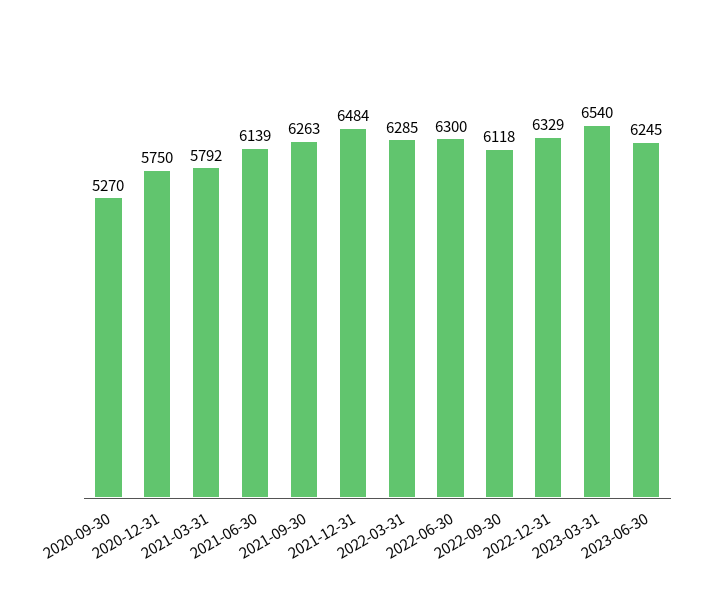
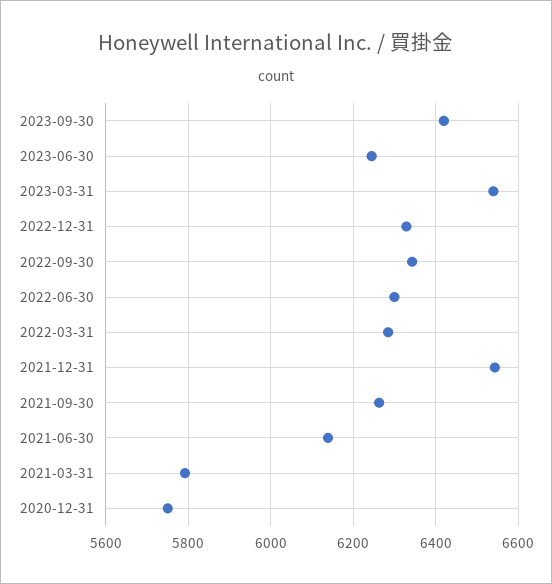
2020-09-30: 5270 -> none
2021-12-31: 6484 -> 6540
2022-09-30: 6118 -> 6340
2023-09-30: none -> 6420

